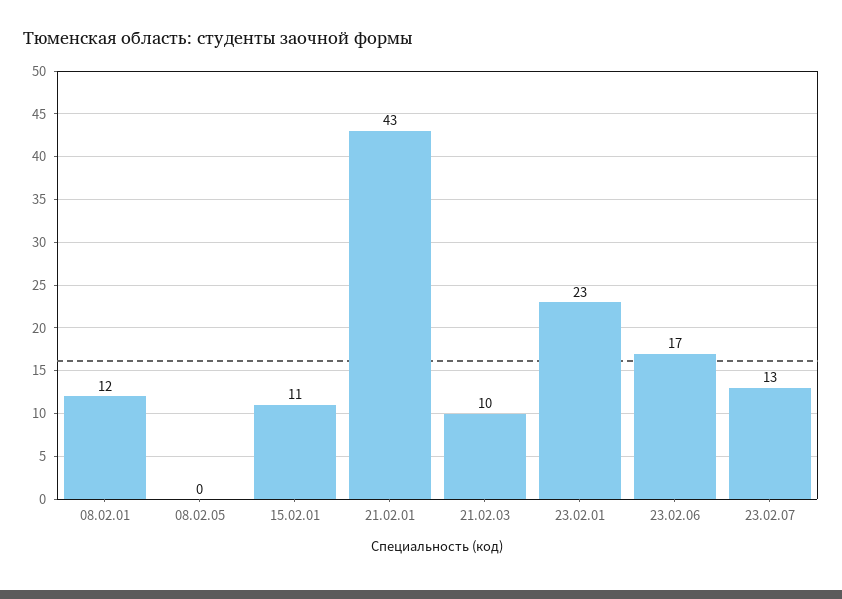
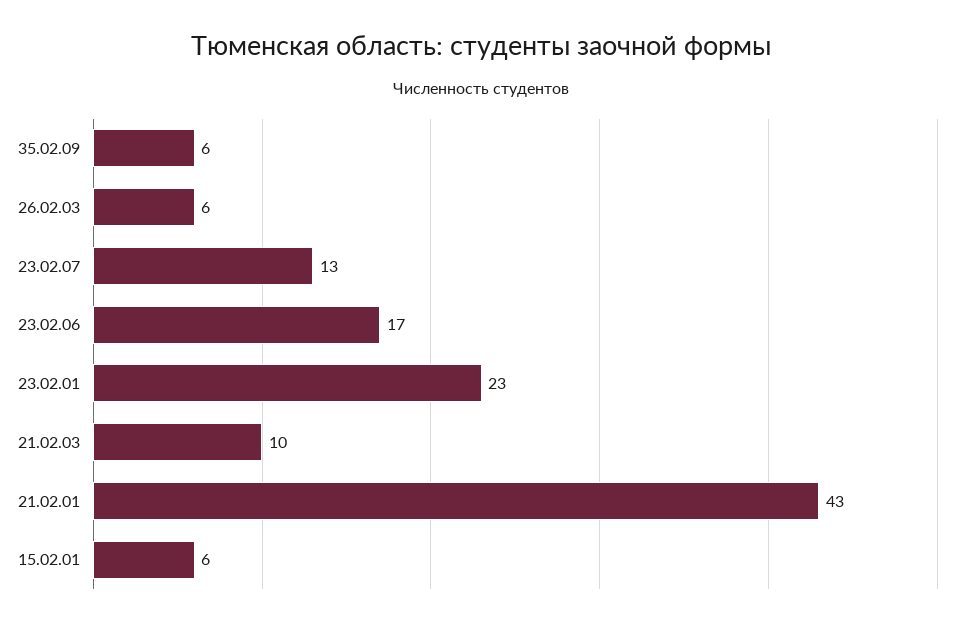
08.02.01: 12 -> none
08.02.05: 0 -> none
15.02.01: 11 -> 6
35.02.09: none -> 6
26.02.03: none -> 6

